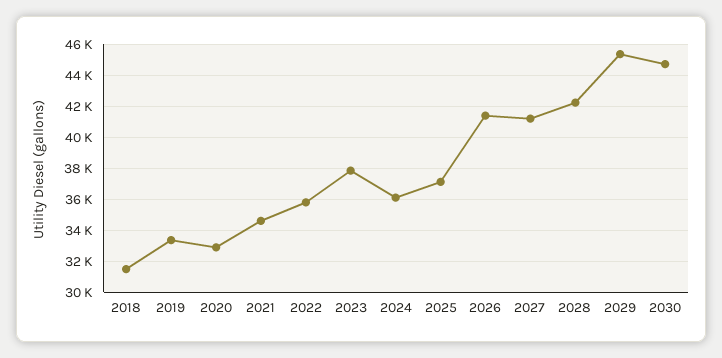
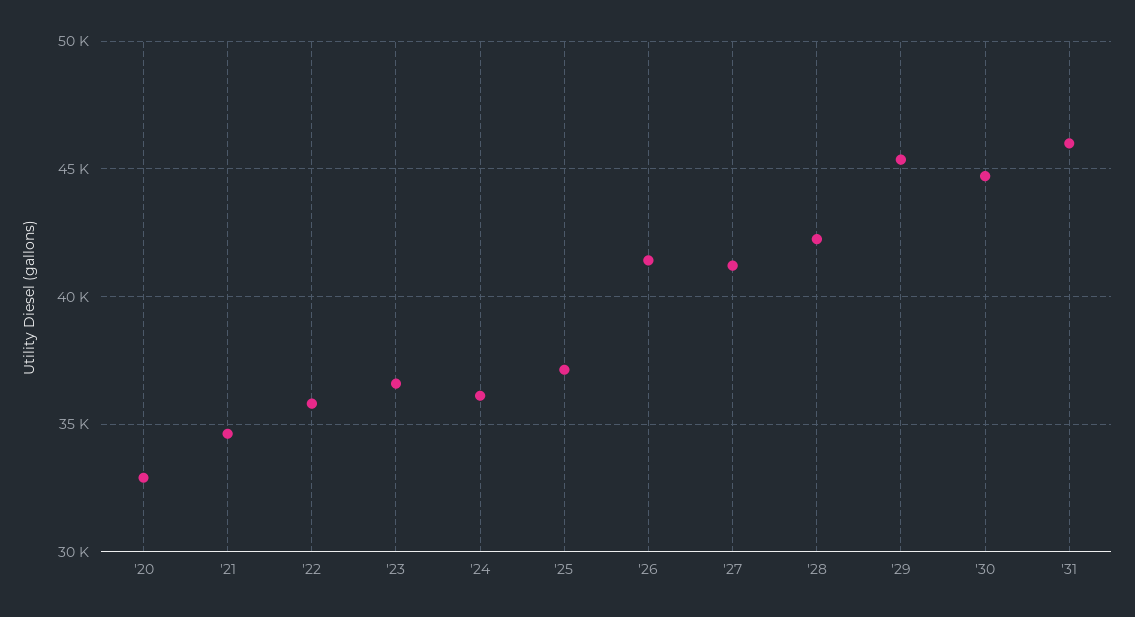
2018: 31500 -> none
2019: 33500 -> none
2023: 38000 -> 36500
'31: none -> 46000

